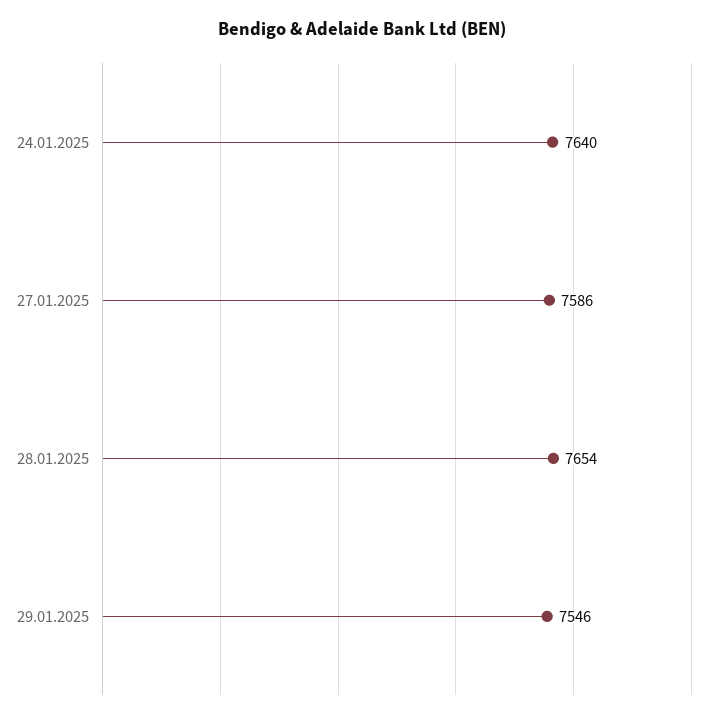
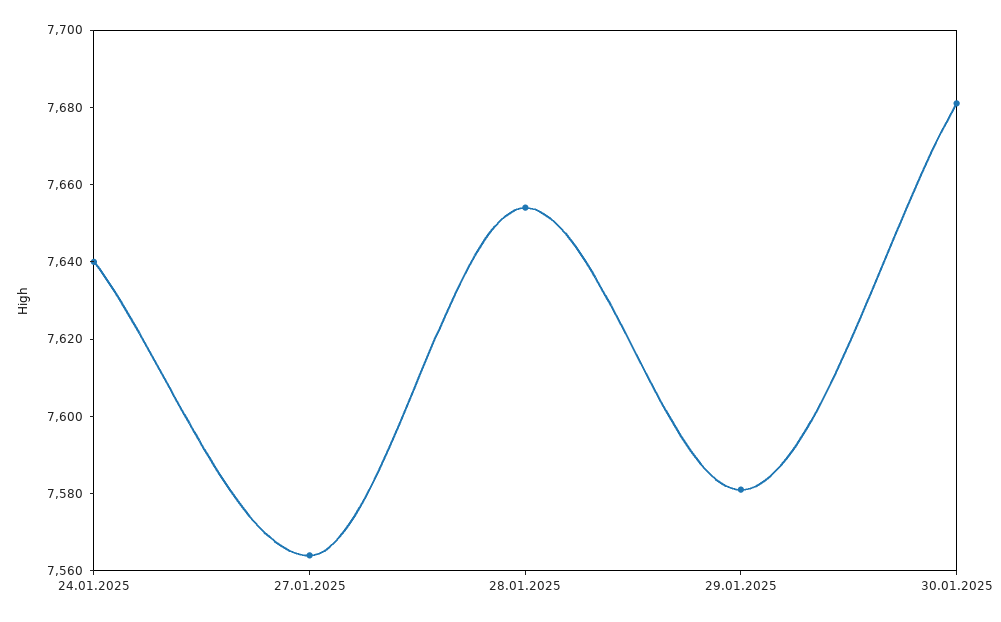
27.01.2025: 7586 -> 7565
29.01.2025: 7546 -> 7580
30.01.2025: none -> 7680

